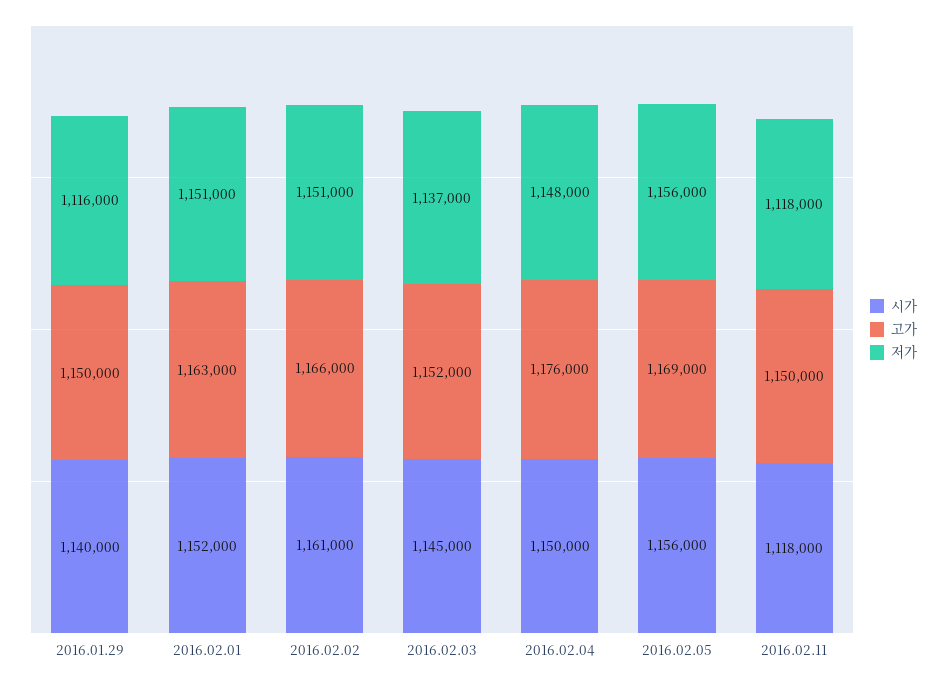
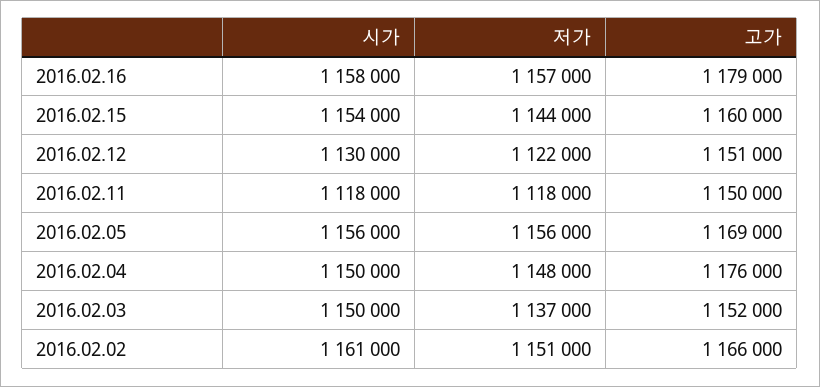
시가, 2016.01.29: 1140000 -> none
고가, 2016.01.29: 1150000 -> none
저가, 2016.01.29: 1116000 -> none
시가, 2016.02.01: 1152000 -> none
고가, 2016.02.01: 1163000 -> none
저가, 2016.02.01: 1151000 -> none
시가, 2016.02.03: 1145000 -> 1150000
시가, 2016.02.16: none -> 1158000
저가, 2016.02.16: none -> 1157000
고가, 2016.02.16: none -> 1179000
시가, 2016.02.15: none -> 1154000
저가, 2016.02.15: none -> 1144000
고가, 2016.02.15: none -> 1160000
시가, 2016.02.12: none -> 1130000
저가, 2016.02.12: none -> 1122000
고가, 2016.02.12: none -> 1151000

